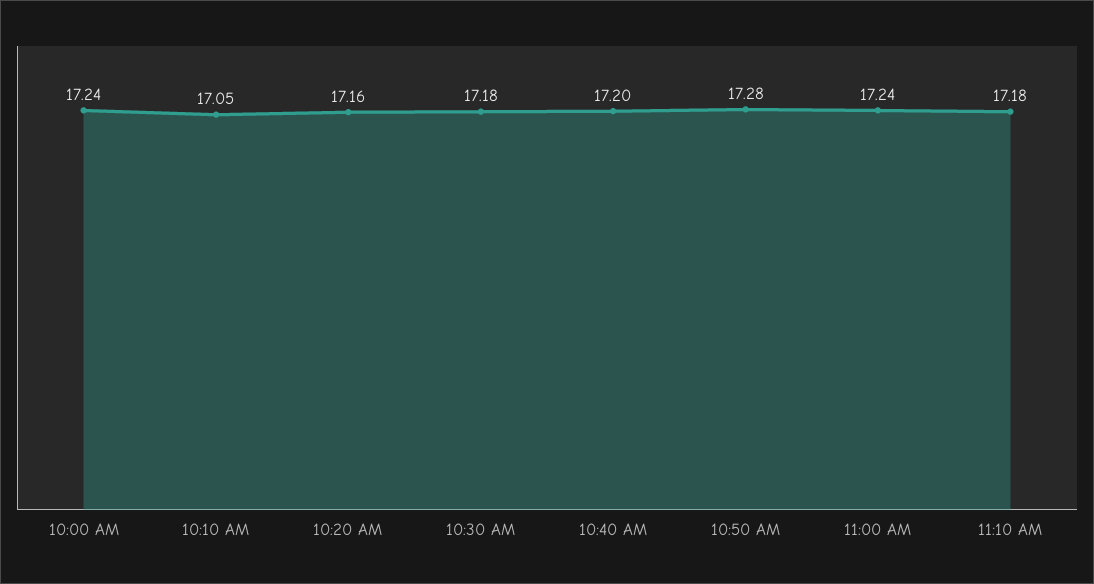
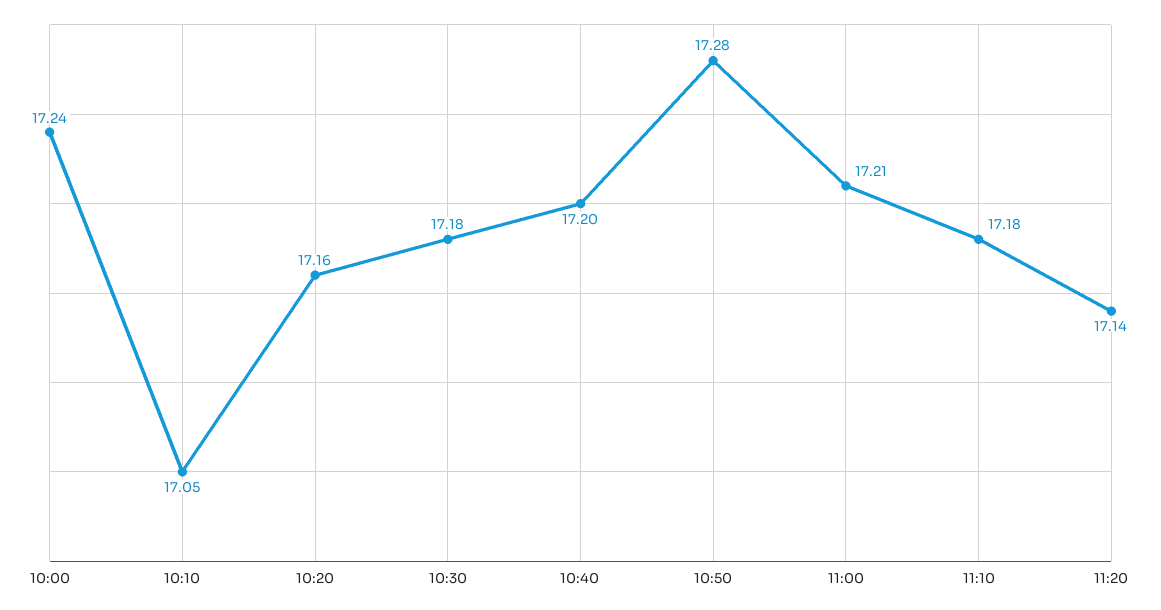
11:00 AM: 17.24 -> 17.21
11:20: none -> 17.14

